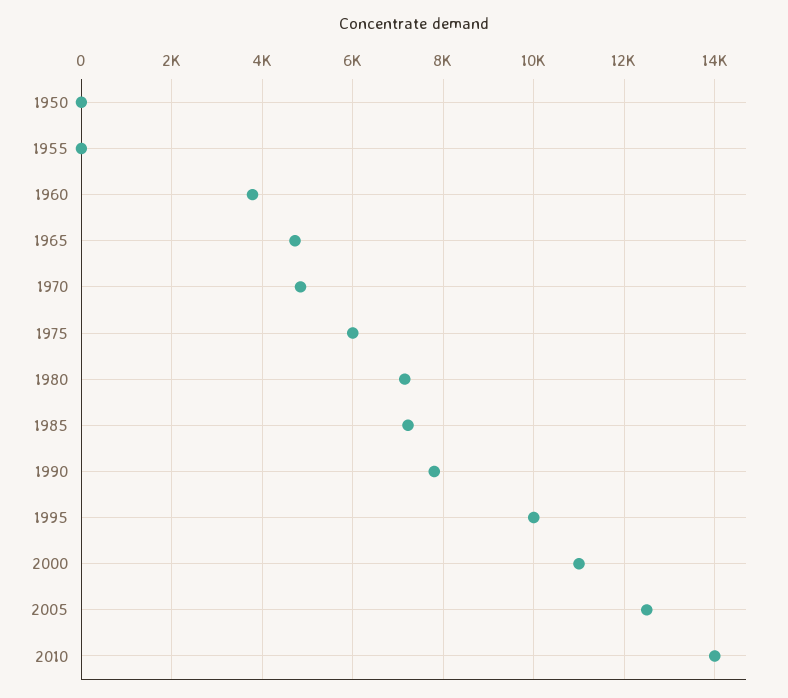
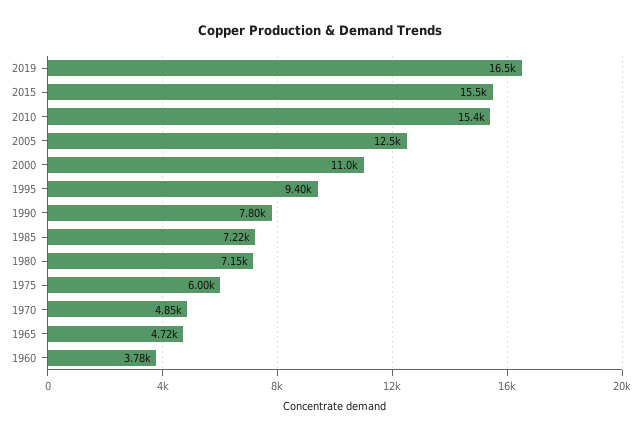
1950: 0 -> none
1955: 0 -> none
1995: 10000 -> 9400
2010: 14000 -> 15400
2019: none -> 16500
2015: none -> 15500

